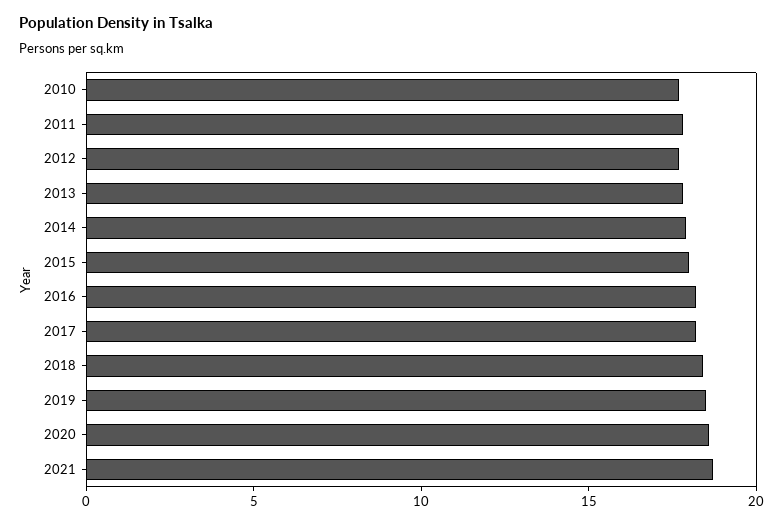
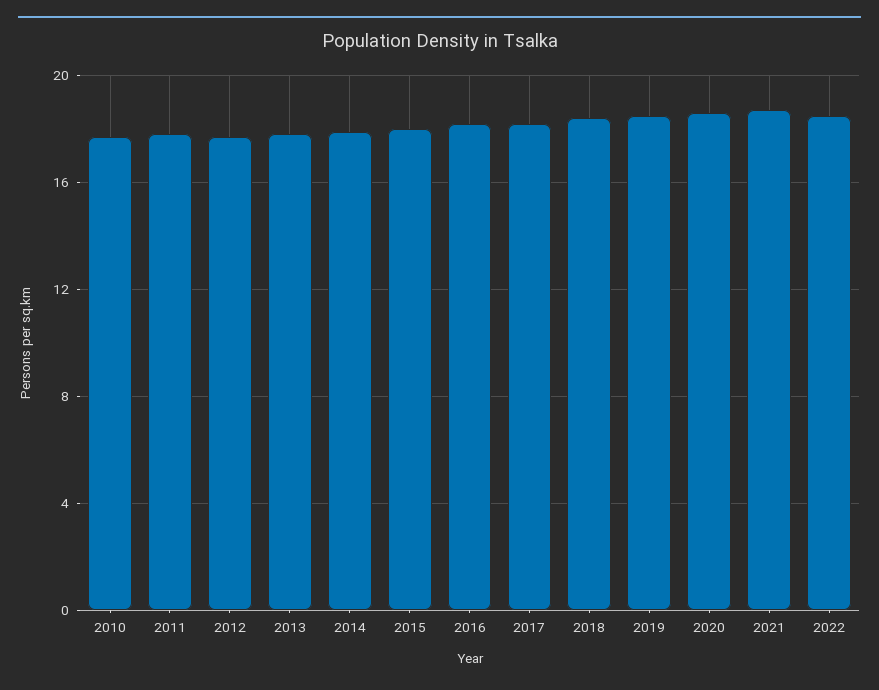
2022: none -> 18.5

